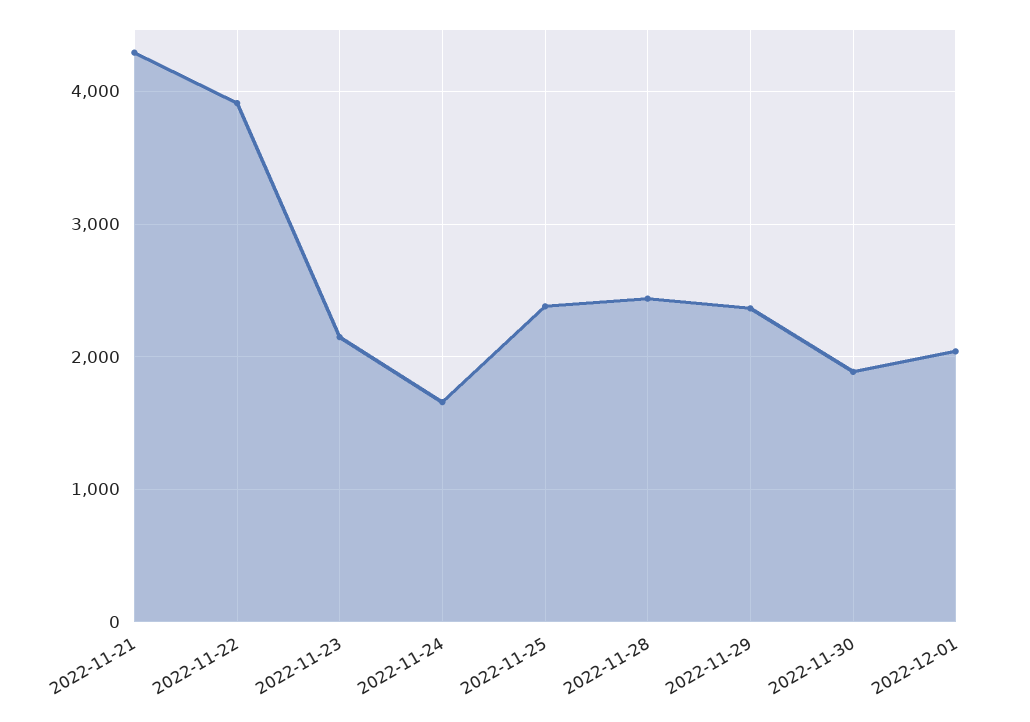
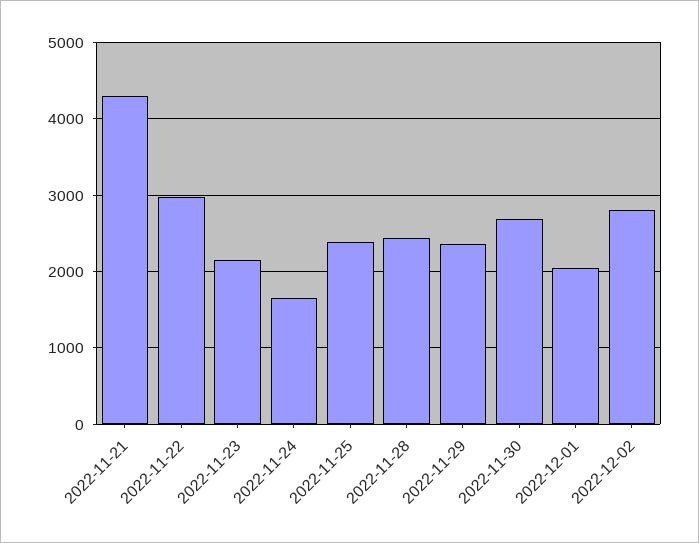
2022-11-22: 3900 -> 3000
2022-11-30: 1900 -> 2700
2022-12-02: none -> 2800

